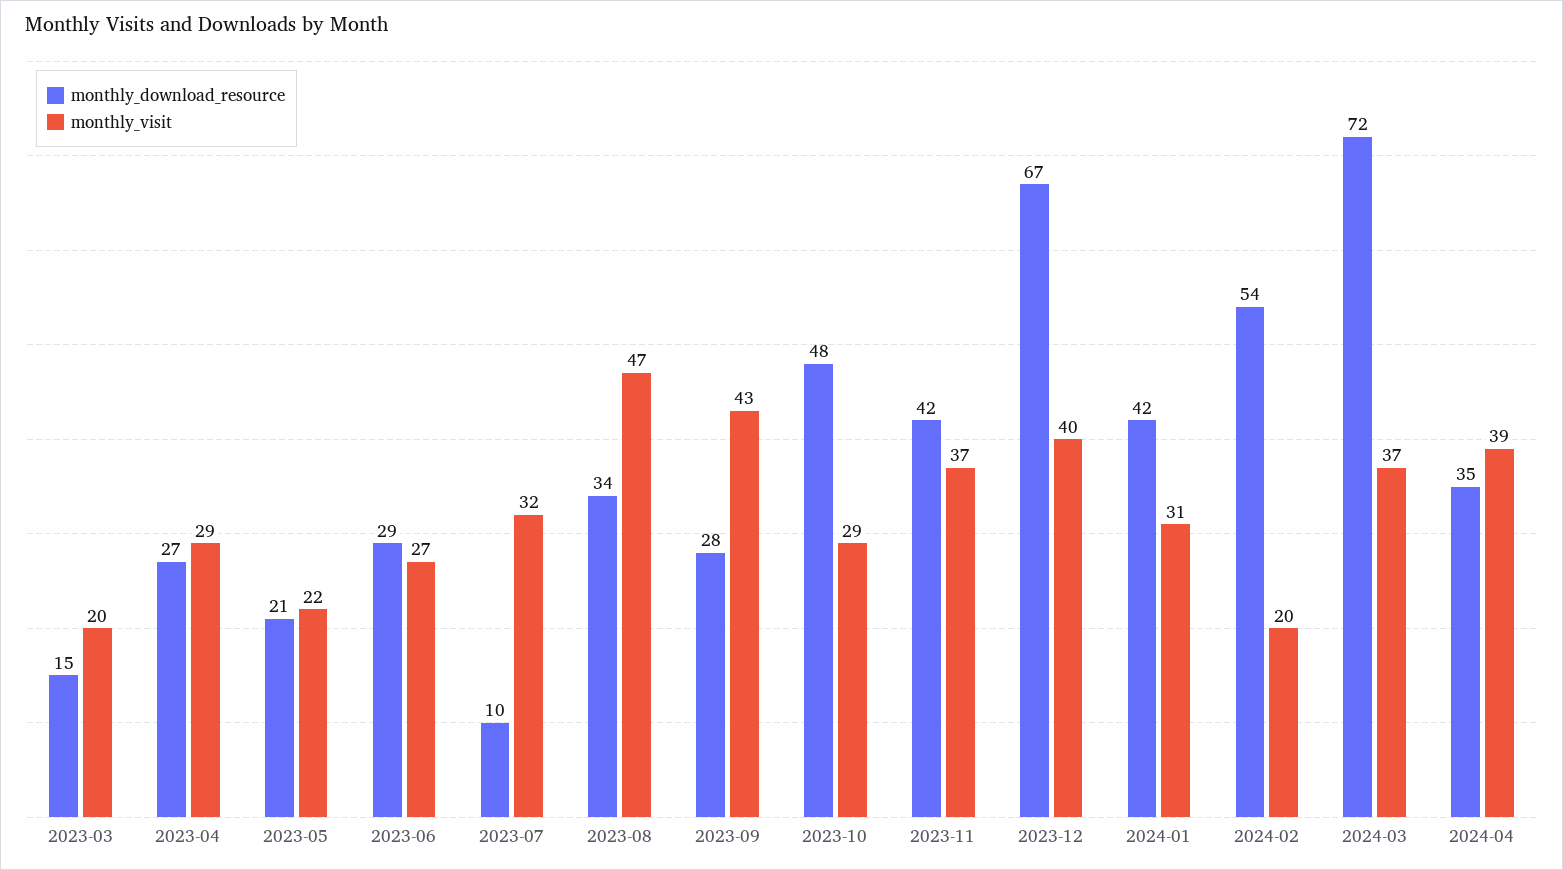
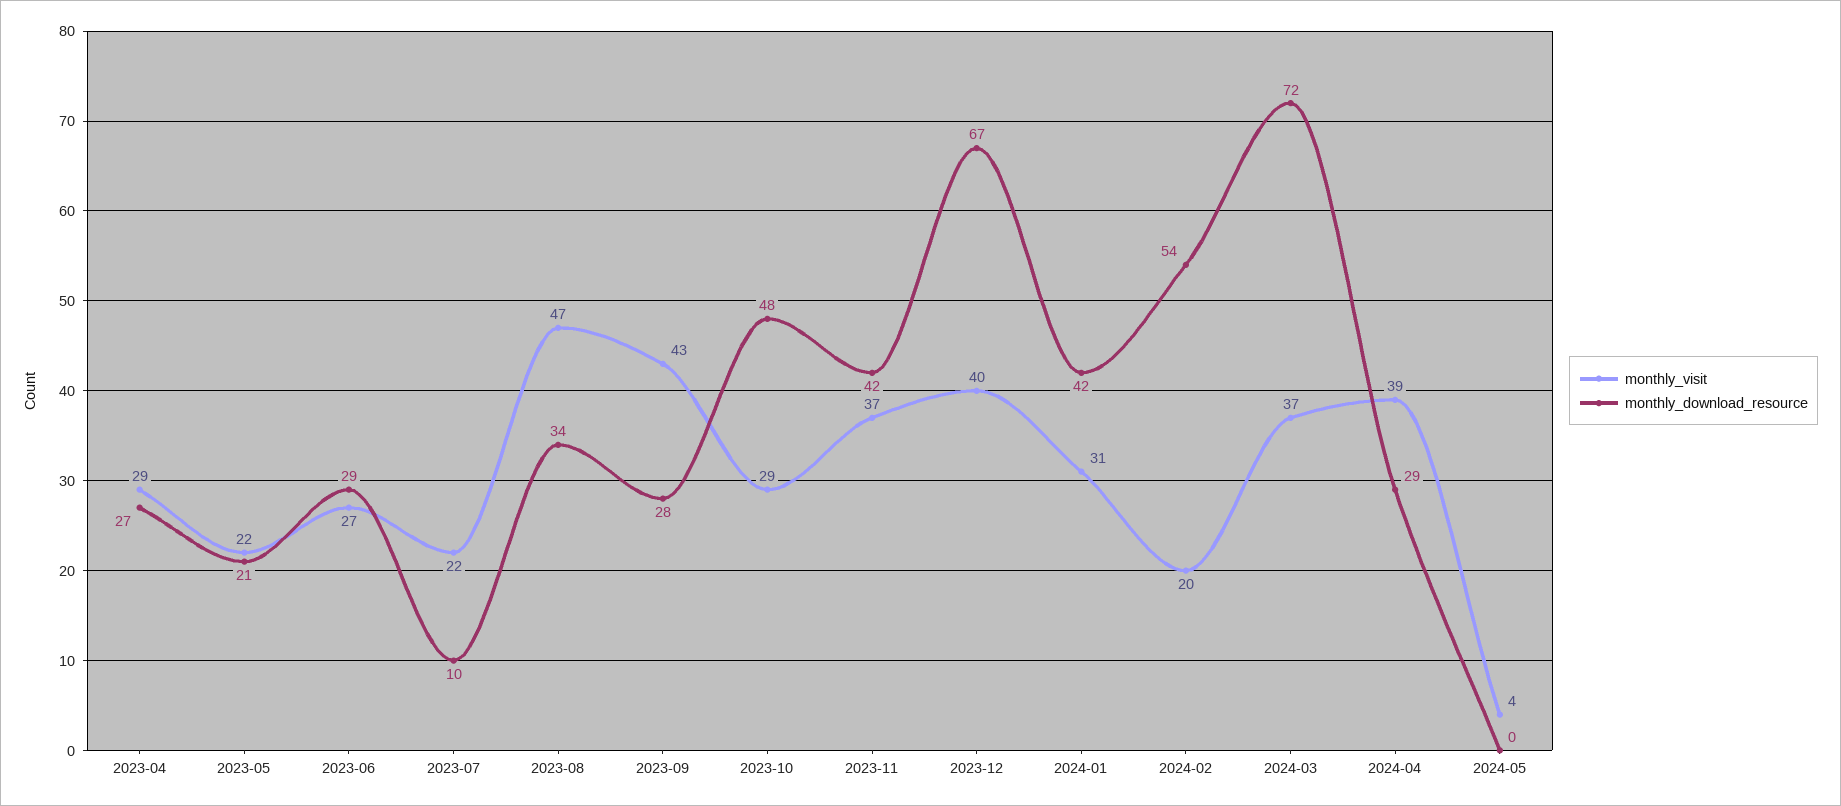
monthly_download_resource, 2023-03: 15 -> none
monthly_visit, 2023-03: 20 -> none
monthly_visit, 2023-07: 32 -> 22
monthly_download_resource, 2024-04: 35 -> 29
monthly_visit, 2024-05: none -> 4
monthly_download_resource, 2024-05: none -> 0

